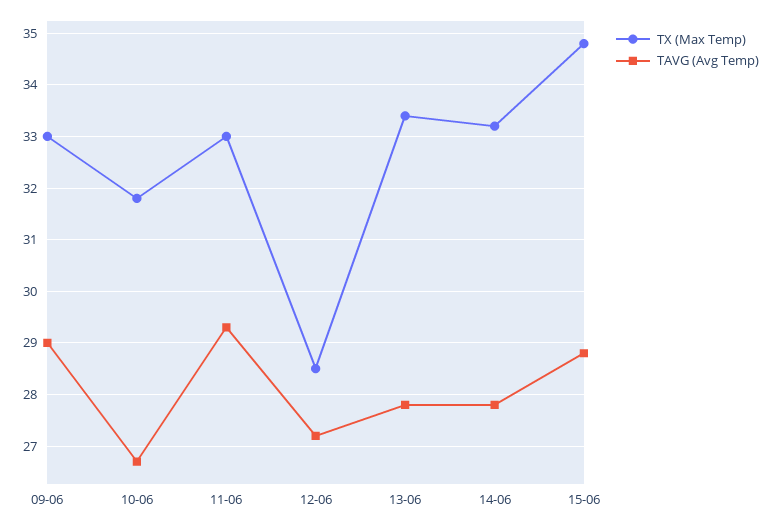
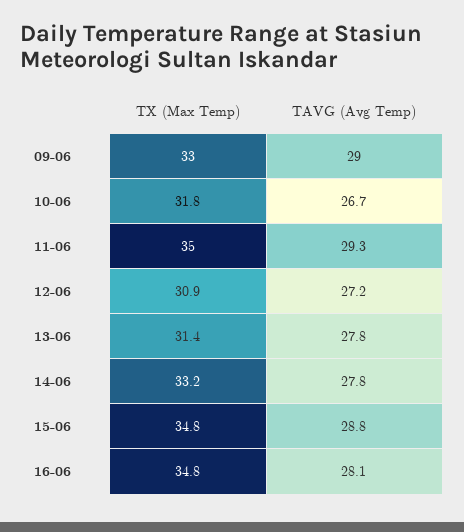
TX (Max Temp), 11-06: 33 -> 35
TX (Max Temp), 12-06: 28.5 -> 30.9
TX (Max Temp), 13-06: 33.5 -> 31.4
TX (Max Temp), 16-06: none -> 34.8
TAVG (Avg Temp), 16-06: none -> 28.1

